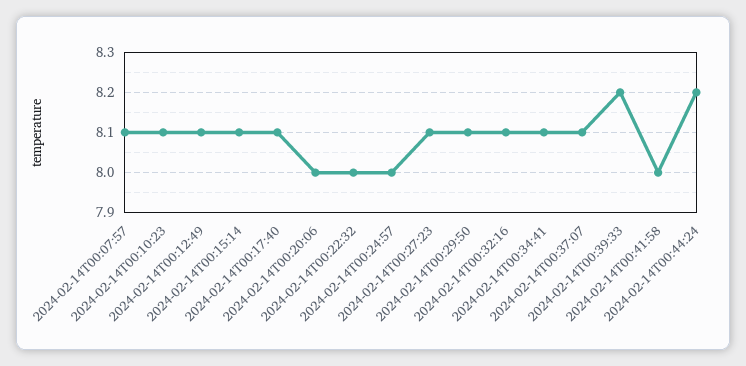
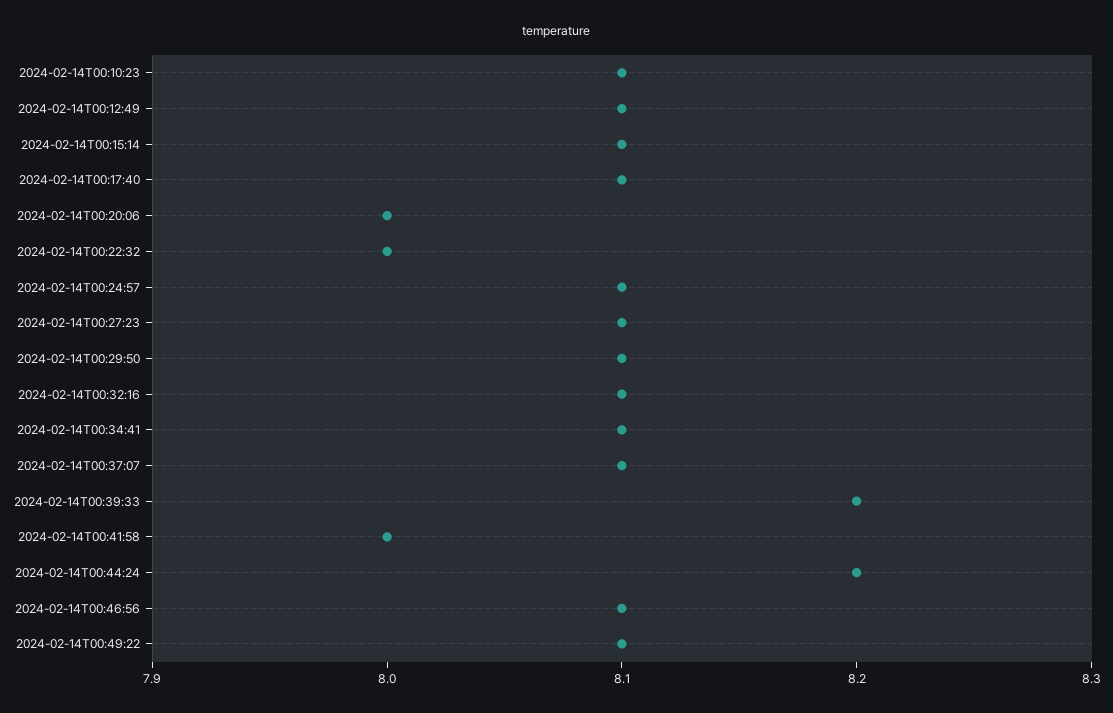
2024-02-14T00:07:57: 8.1 -> none
2024-02-14T00:24:57: 8 -> 8.1
2024-02-14T00:46:56: none -> 8.1
2024-02-14T00:49:22: none -> 8.1

